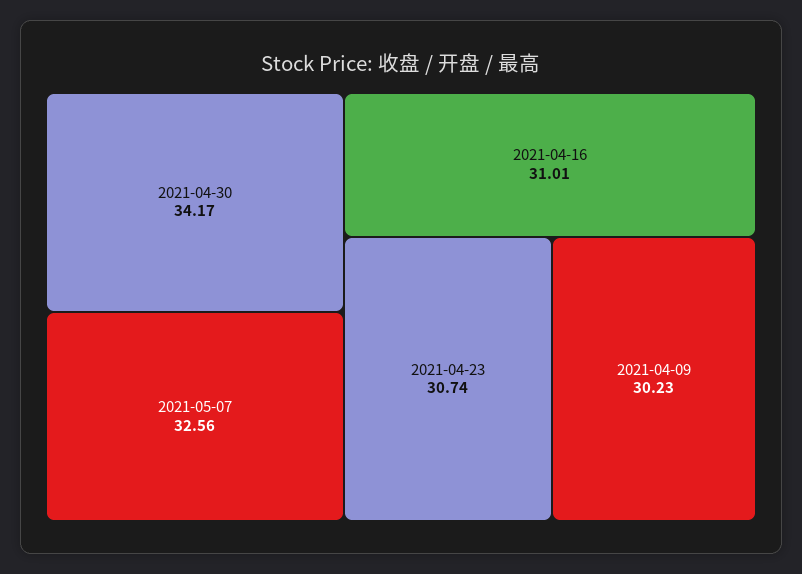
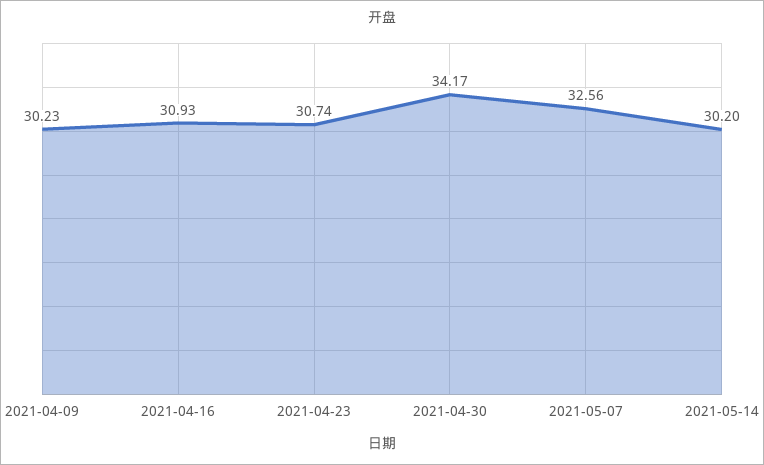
2021-04-16: 31.01 -> 30.93
2021-05-14: none -> 30.2

